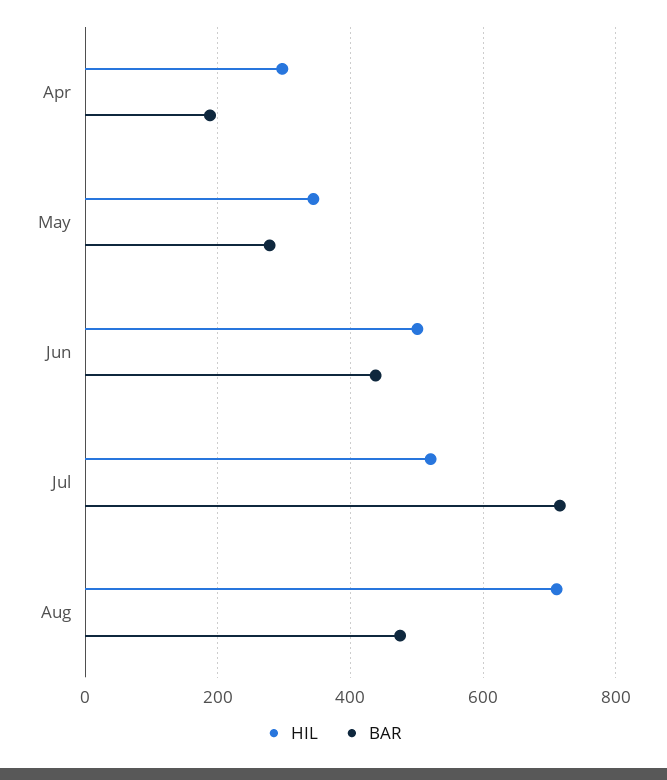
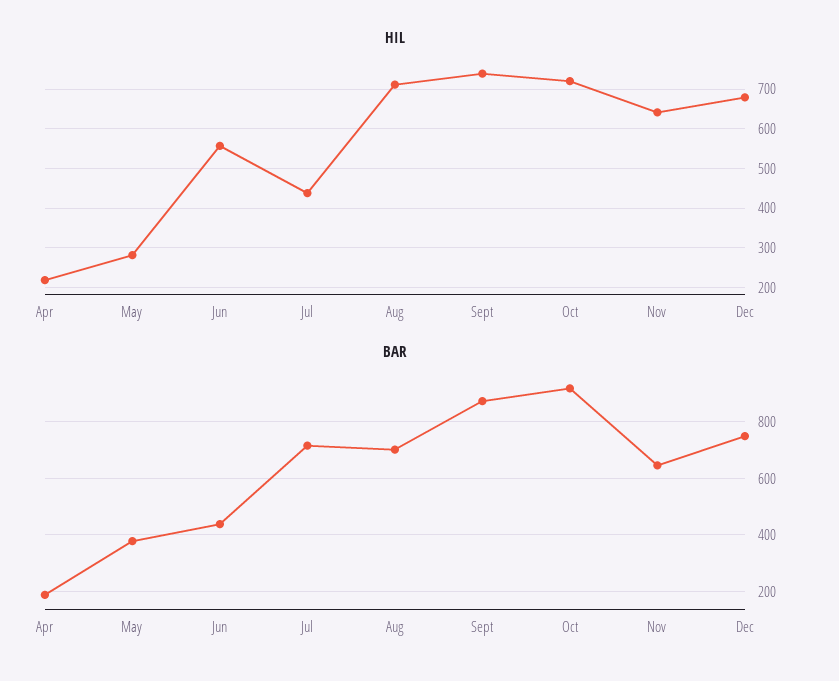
HIL, Apr: 300 -> 220
HIL, May: 340 -> 280
BAR, May: 280 -> 375
HIL, Jun: 500 -> 560
HIL, Jul: 520 -> 440
BAR, Aug: 480 -> 700
HIL, Sept: none -> 740
HIL, Oct: none -> 720
HIL, Nov: none -> 640
HIL, Dec: none -> 680
BAR, Sept: none -> 875
BAR, Oct: none -> 925
BAR, Nov: none -> 650
BAR, Dec: none -> 750

